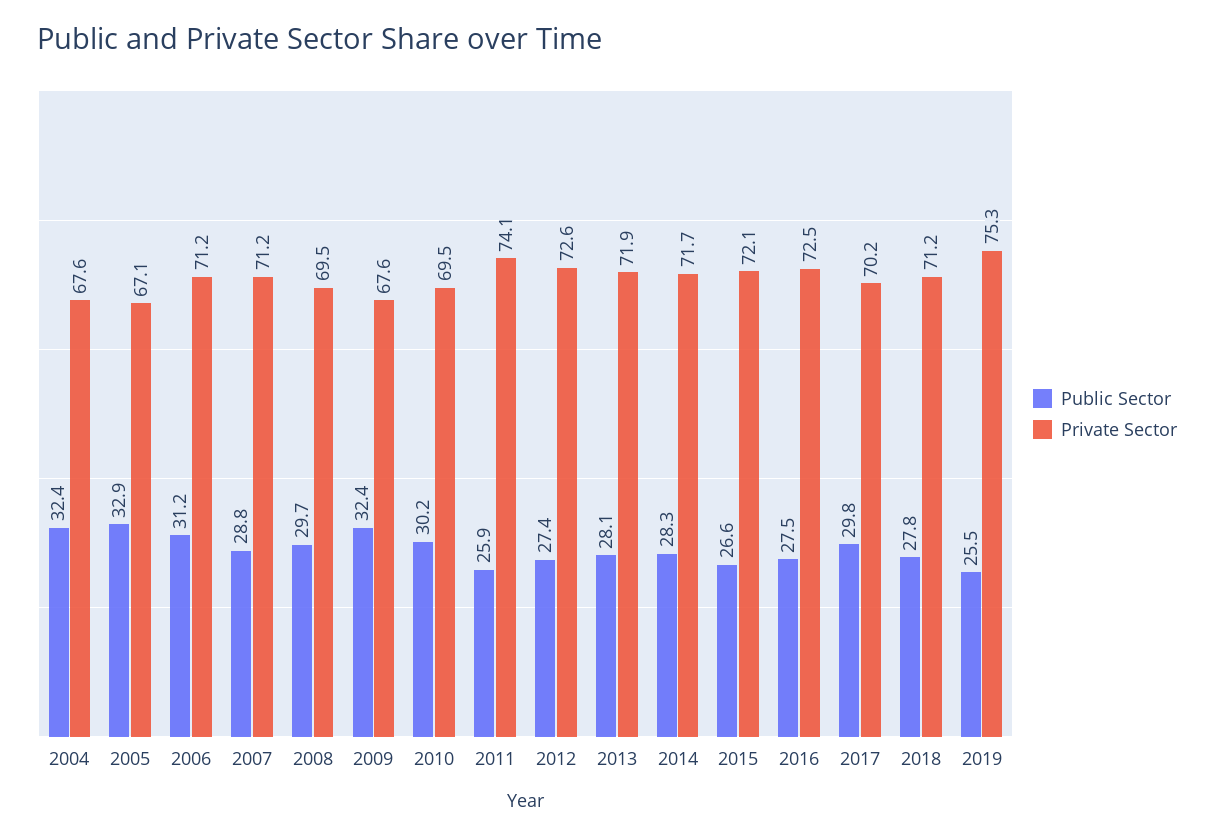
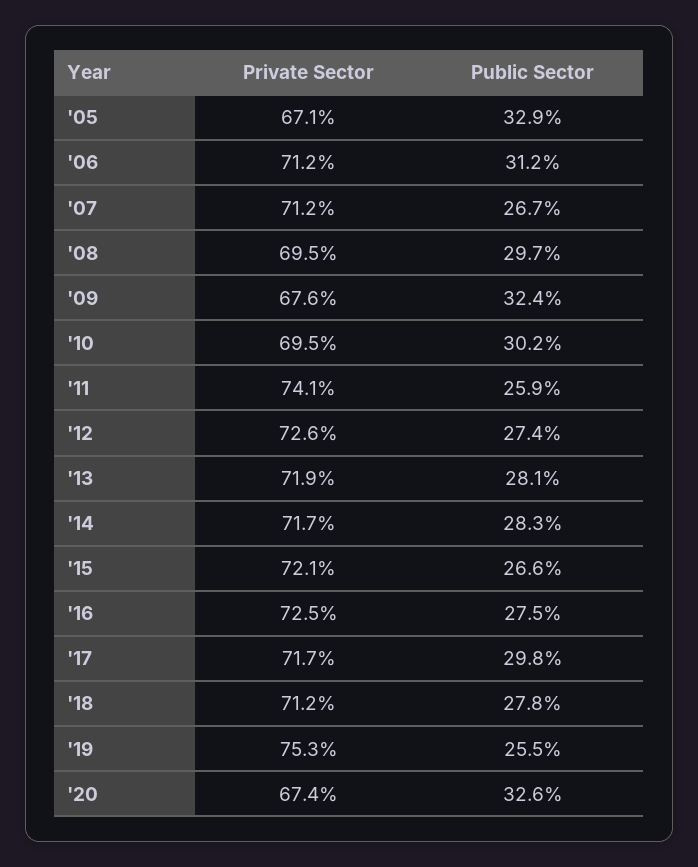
Public Sector, 2004: 32.4 -> none
Private Sector, 2004: 67.6 -> none
Public Sector, 2007: 28.8 -> 26.7
Private Sector, 2017: 70.2 -> 71.7
Private Sector, '20: none -> 67.4
Public Sector, '20: none -> 32.6

